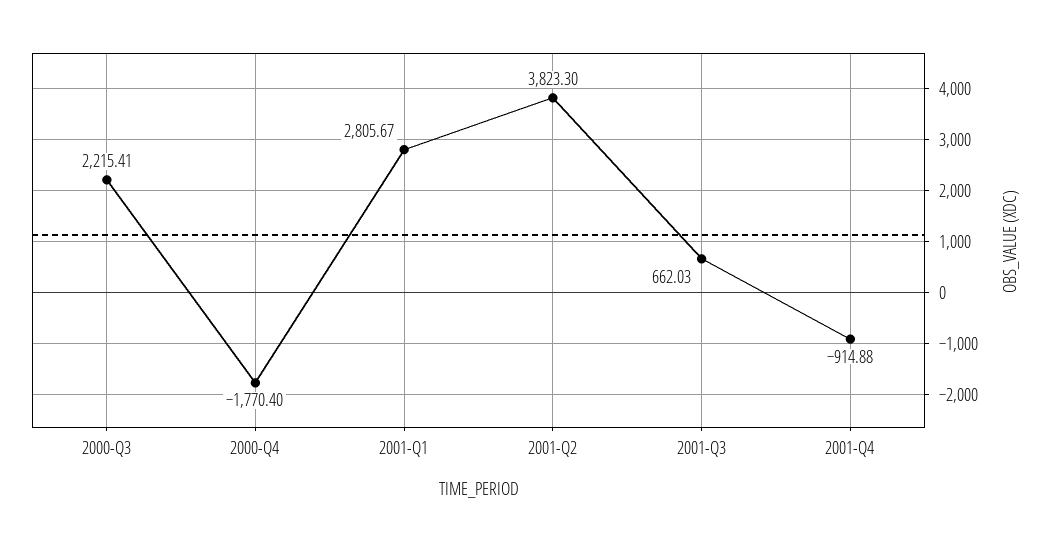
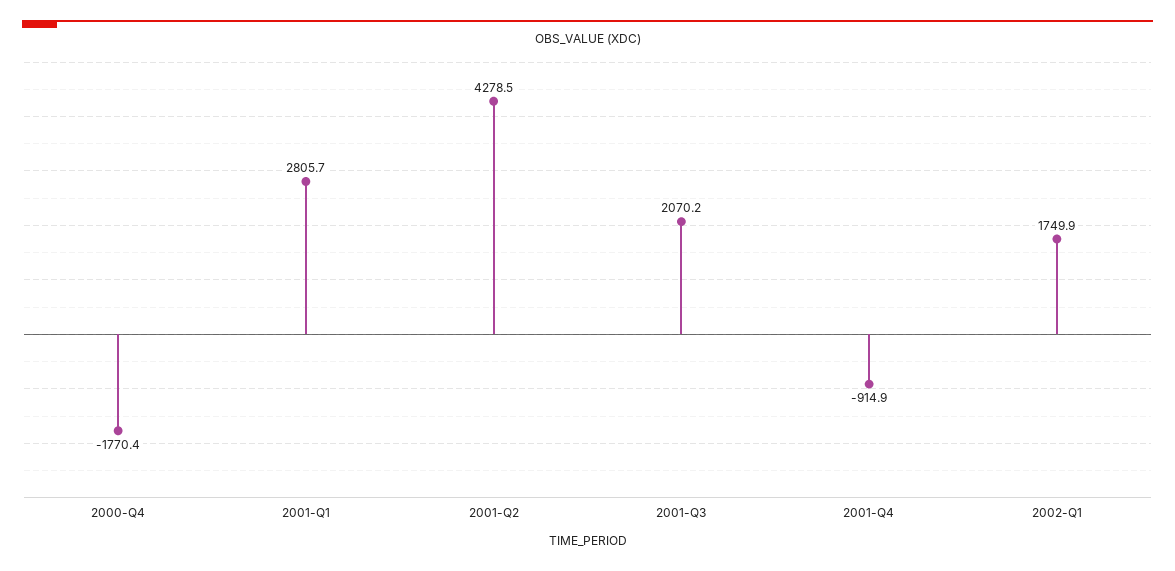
2000-Q3: 2215.41 -> none
2001-Q2: 3823.3 -> 4278.5
2001-Q3: 662.03 -> 2070.2
2002-Q1: none -> 1749.9

